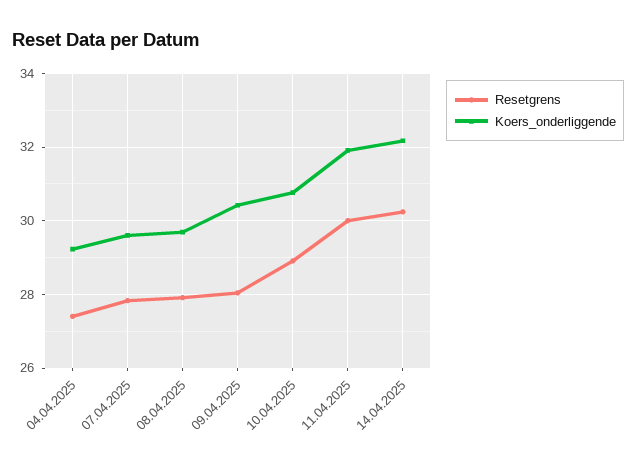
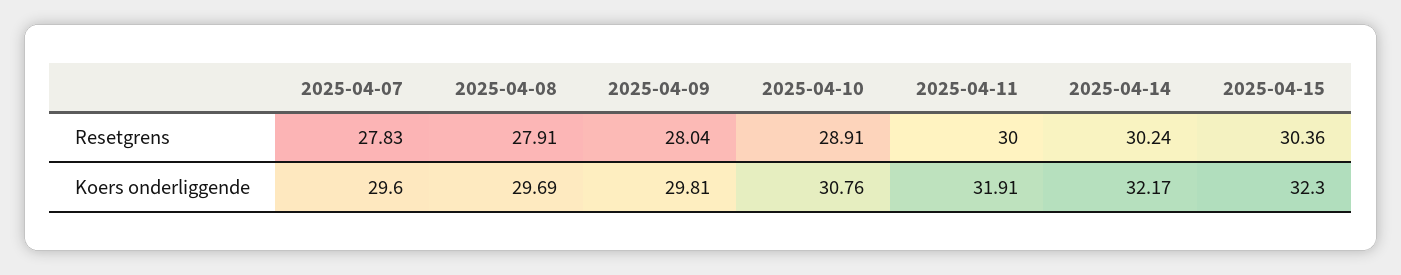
Resetgrens, 04.04.2025: 27.4 -> none
Koers_onderliggende, 04.04.2025: 29.2 -> none
Koers_onderliggende, 09.04.2025: 30.4 -> 29.81
Resetgrens, 2025-04-15: none -> 30.36
Koers_onderliggende, 2025-04-15: none -> 32.3

